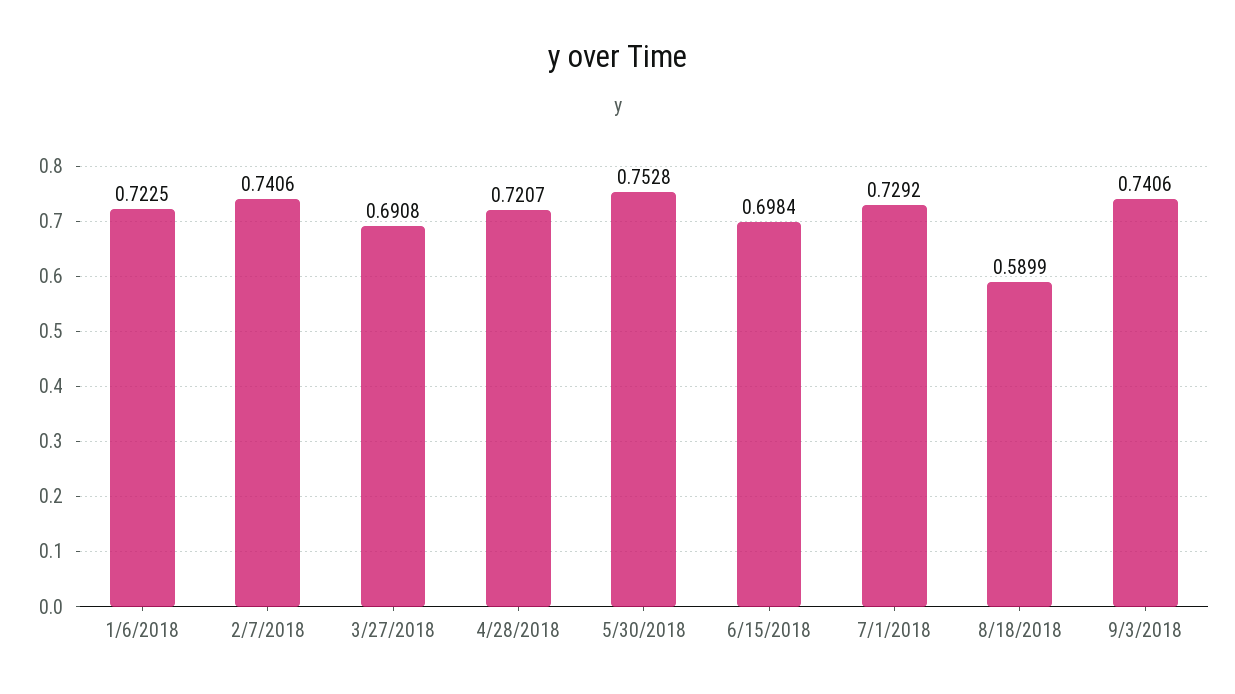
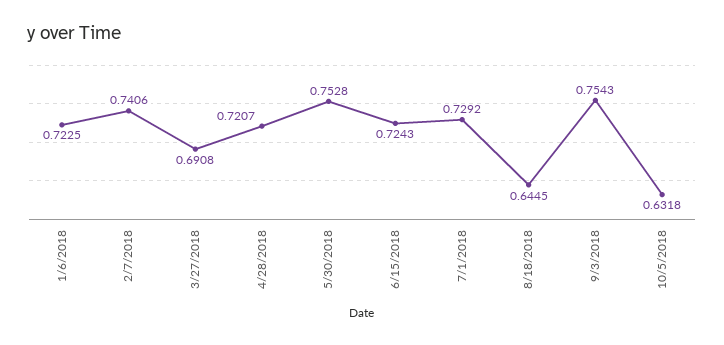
6/15/2018: 0.6984 -> 0.7243
8/18/2018: 0.5899 -> 0.6445
9/3/2018: 0.7406 -> 0.7543
10/5/2018: none -> 0.6318

